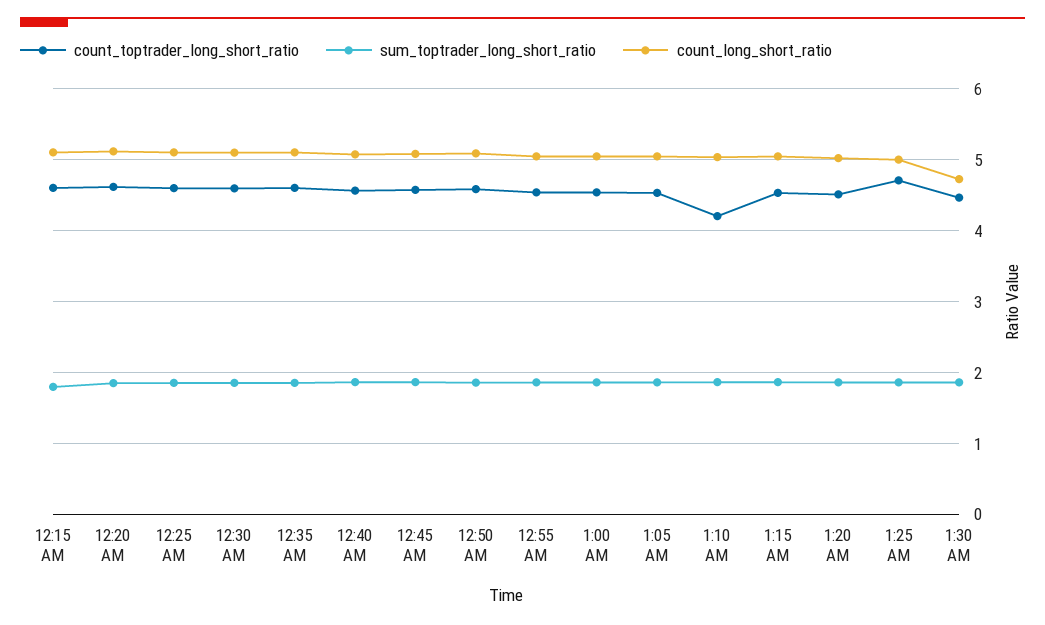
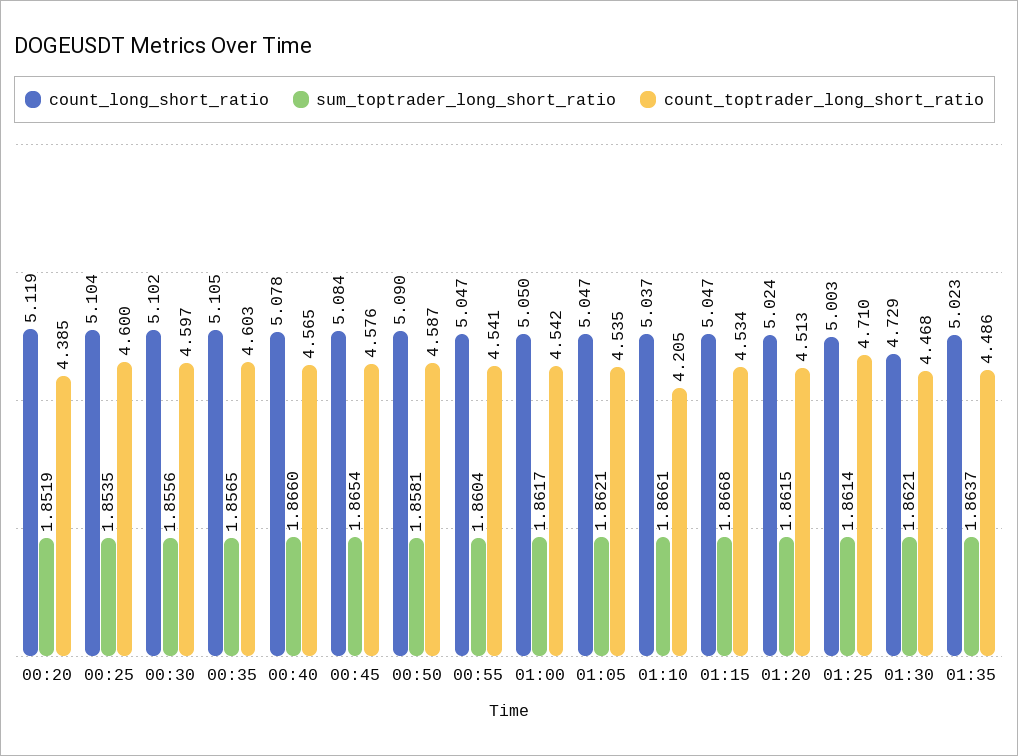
count_toptrader_long_short_ratio, 12:15 AM: 4.6 -> none
sum_toptrader_long_short_ratio, 12:15 AM: 1.8 -> none
count_long_short_ratio, 12:15 AM: 5.1 -> none
count_toptrader_long_short_ratio, 12:20 AM: 4.6 -> 4.385
count_long_short_ratio, 01:35: none -> 5.023
sum_toptrader_long_short_ratio, 01:35: none -> 1.8637
count_toptrader_long_short_ratio, 01:35: none -> 4.486

